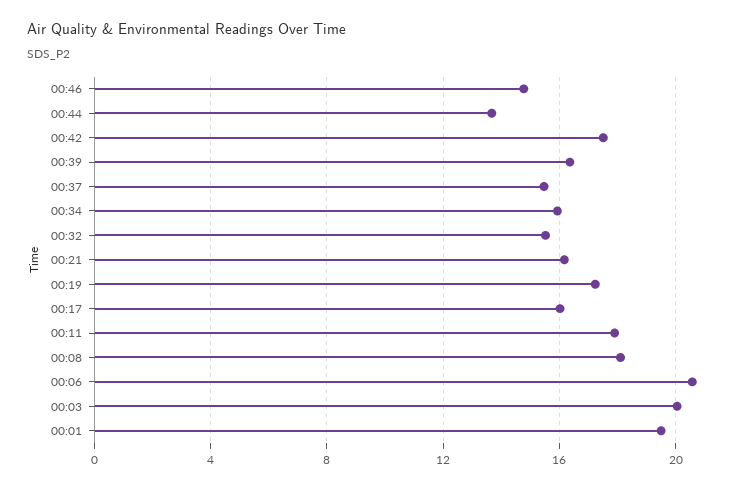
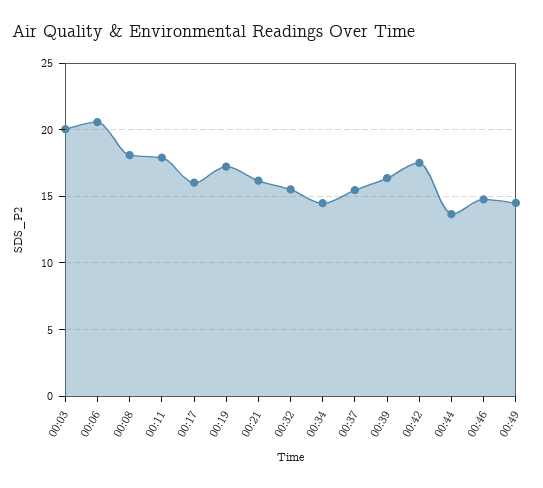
00:34: 16 -> 14.5
00:01: 19.5 -> none
00:49: none -> 14.5

